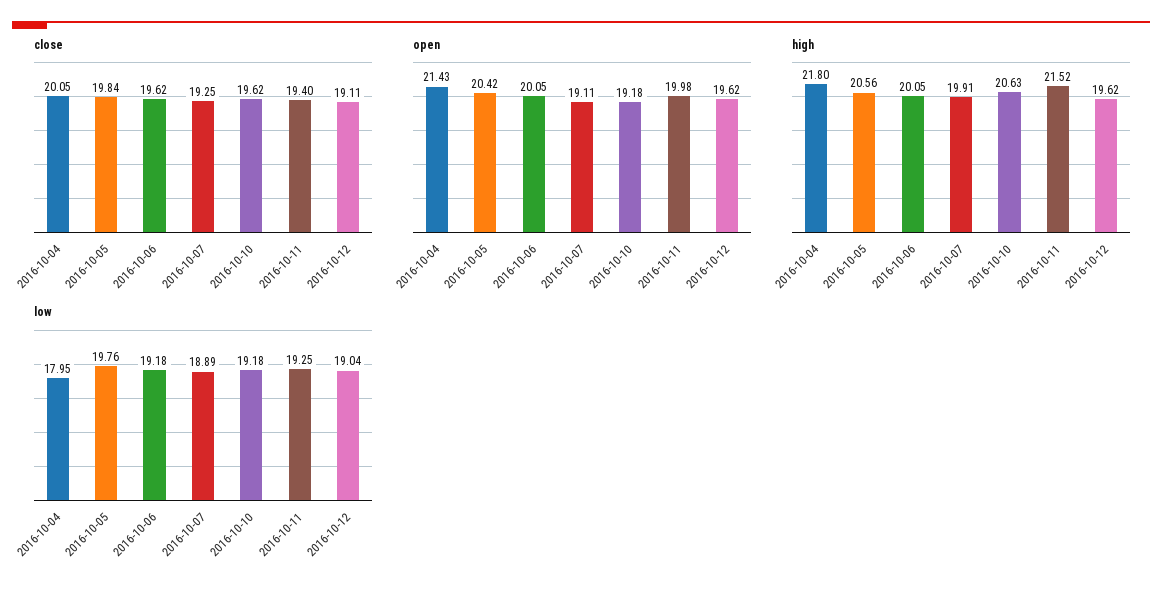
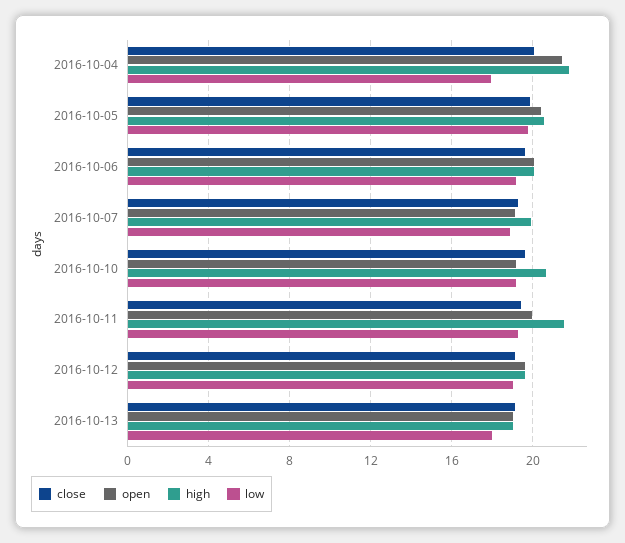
close, 2016-10-13: none -> 19
open, 2016-10-13: none -> 19
high, 2016-10-13: none -> 19
low, 2016-10-13: none -> 18

